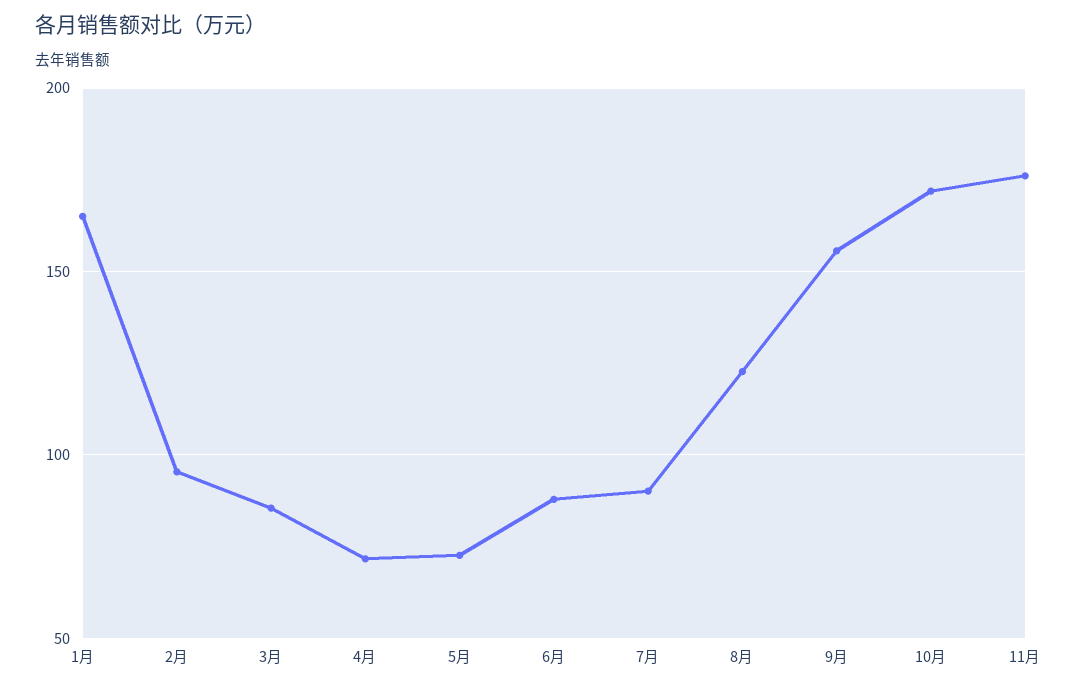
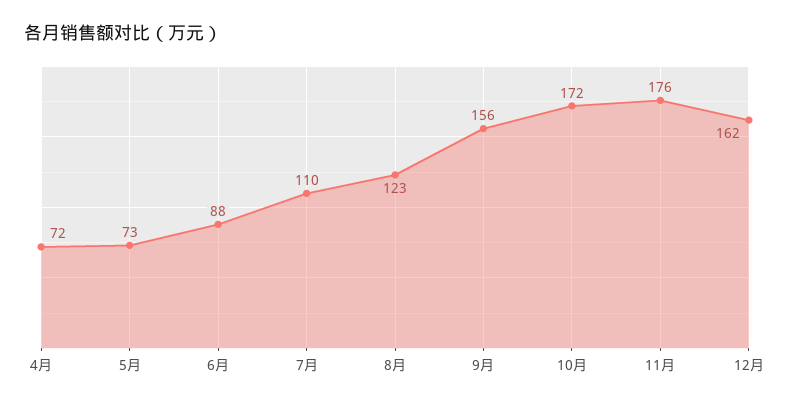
1月: 165 -> none
2月: 95 -> none
3月: 85 -> none
7月: 90 -> 110
12月: none -> 162

